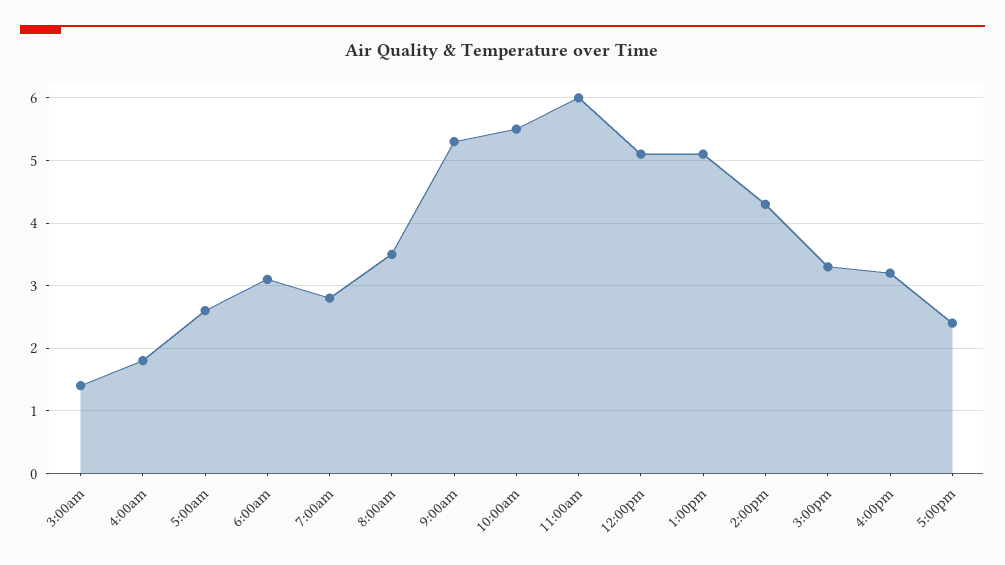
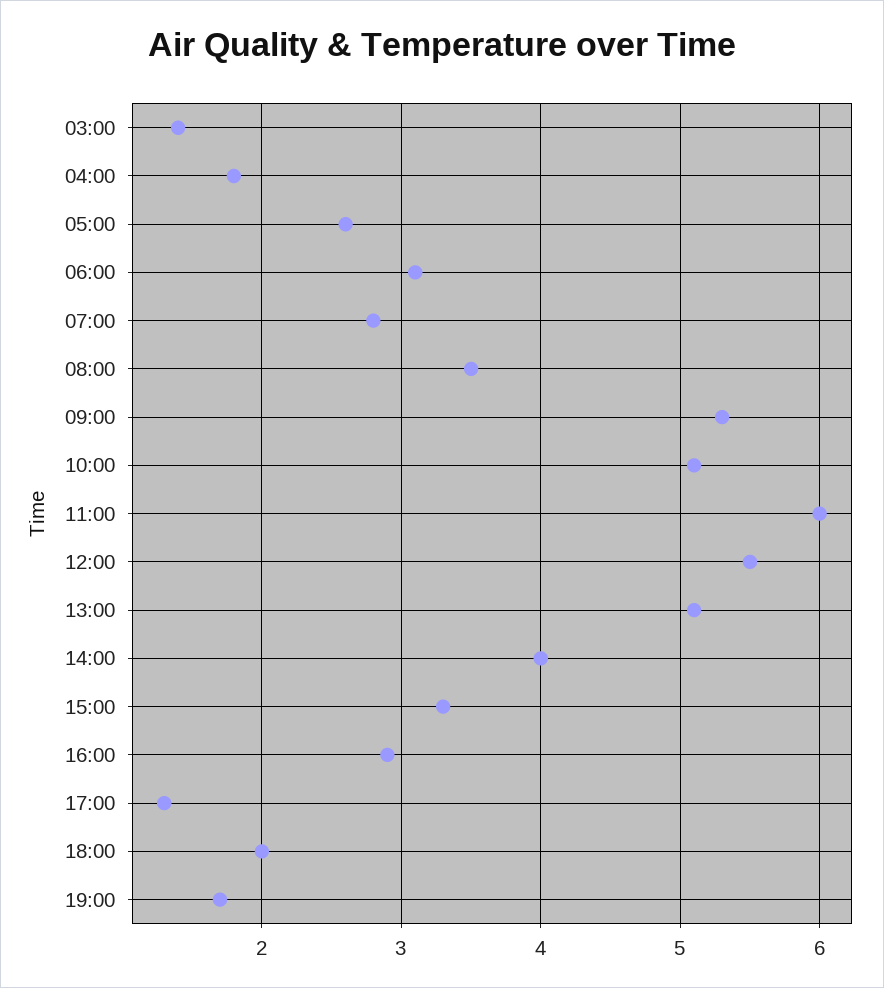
10:00am: 5.5 -> 5.1
12:00pm: 5.1 -> 5.5
2:00pm: 4.3 -> 4
4:00pm: 3.2 -> 2.9
5:00pm: 2.4 -> 1.3
18:00: none -> 2
19:00: none -> 1.7

